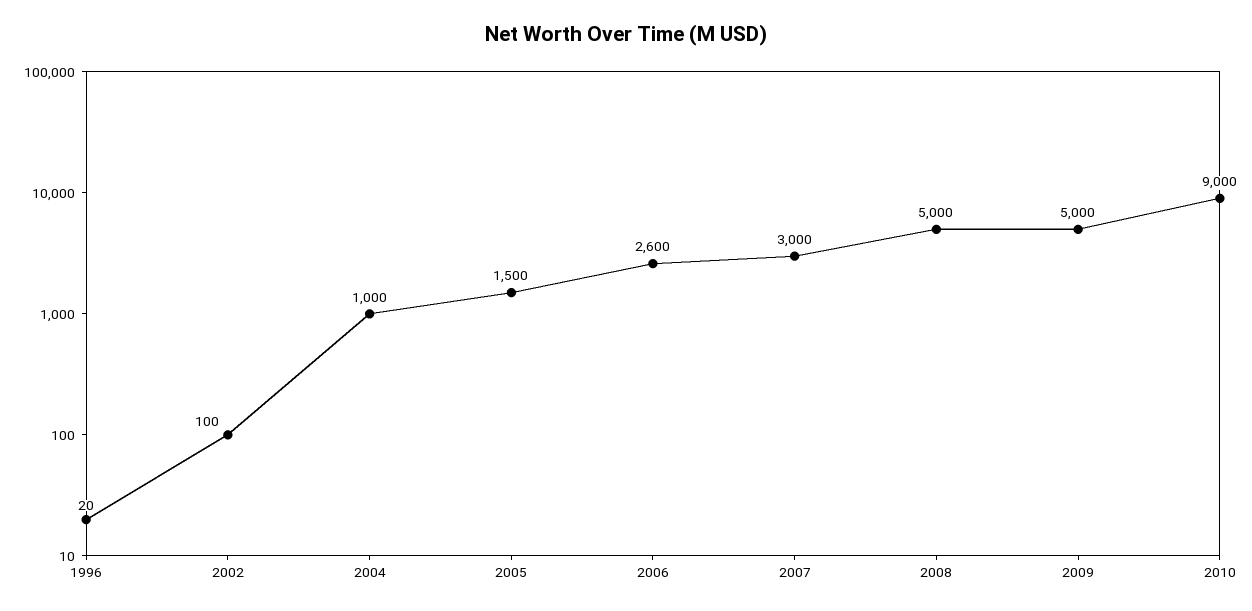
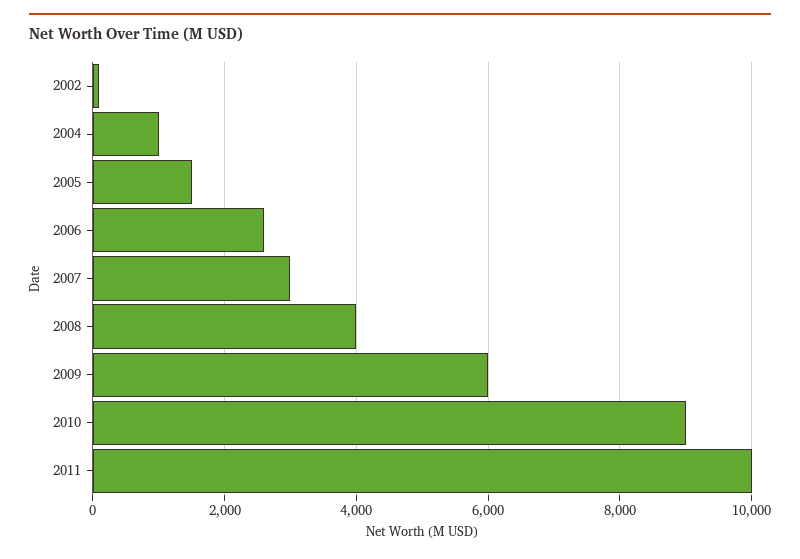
1996: 20 -> none
2008: 5000 -> 4000
2009: 5000 -> 6000
2011: none -> 10000

